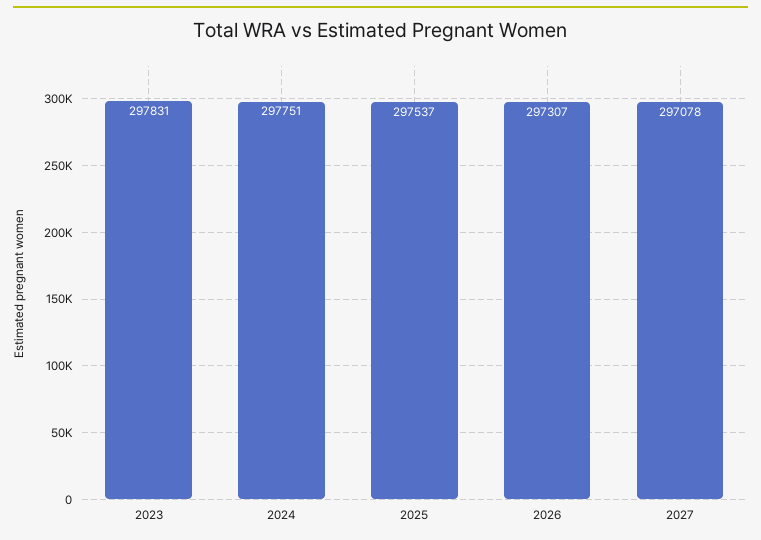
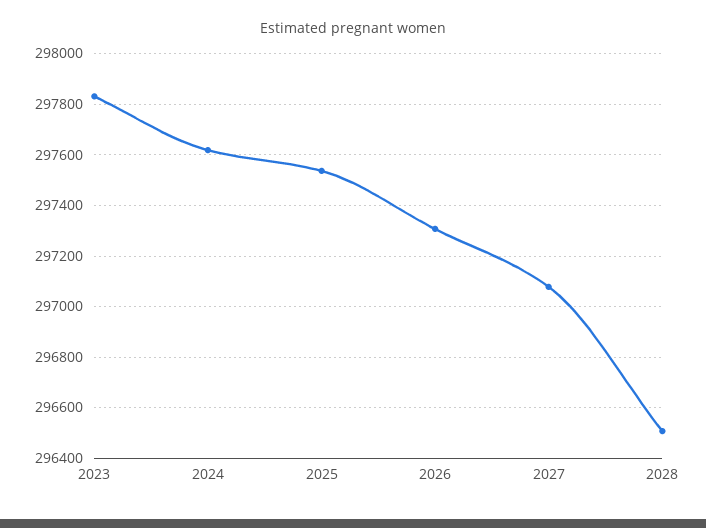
2024: 297751 -> 297625
2028: none -> 296500

